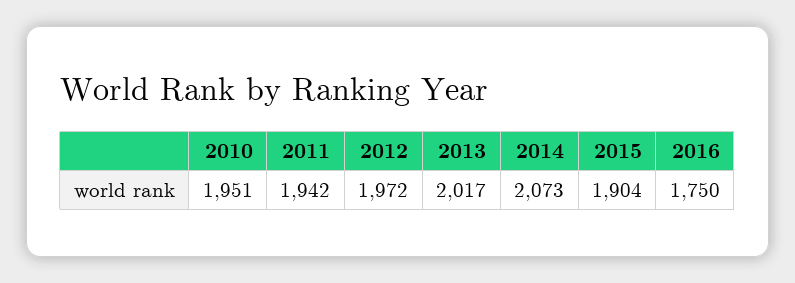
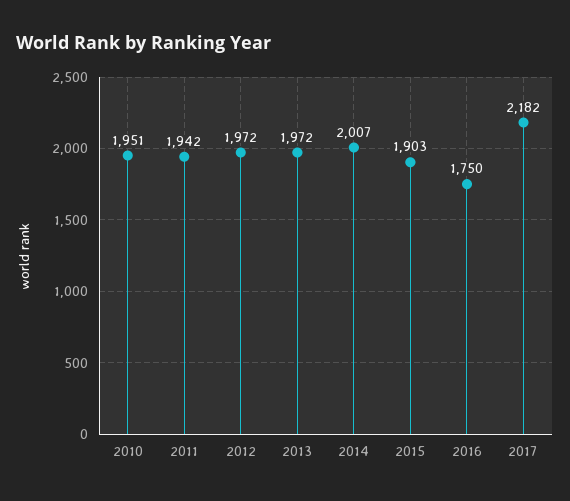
2013: 2017 -> 1972
2014: 2073 -> 2007
2015: 1904 -> 1903
2017: none -> 2182

